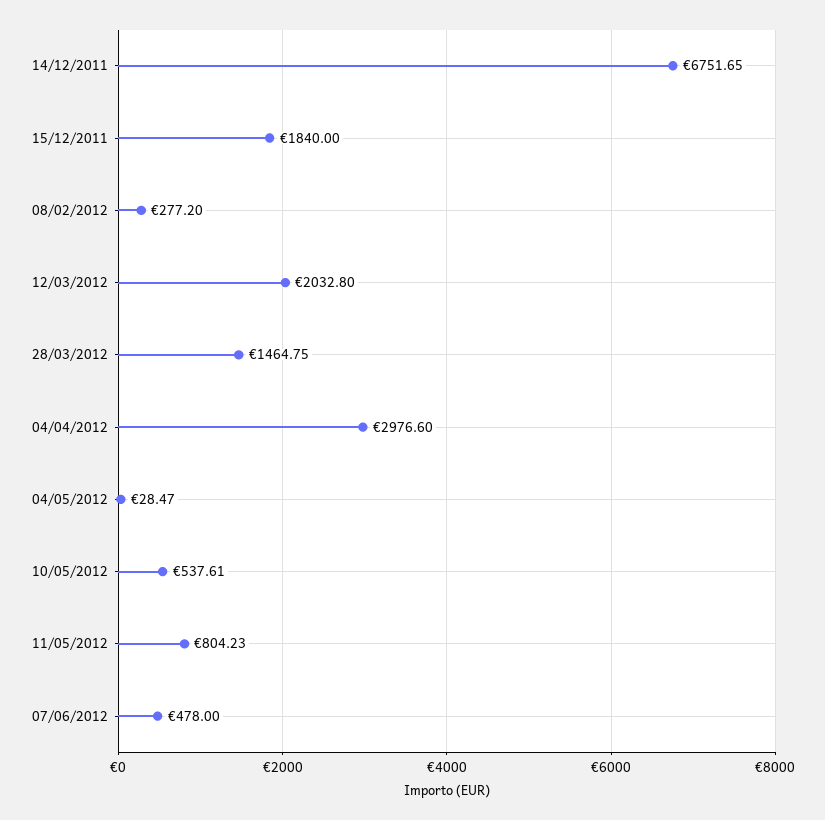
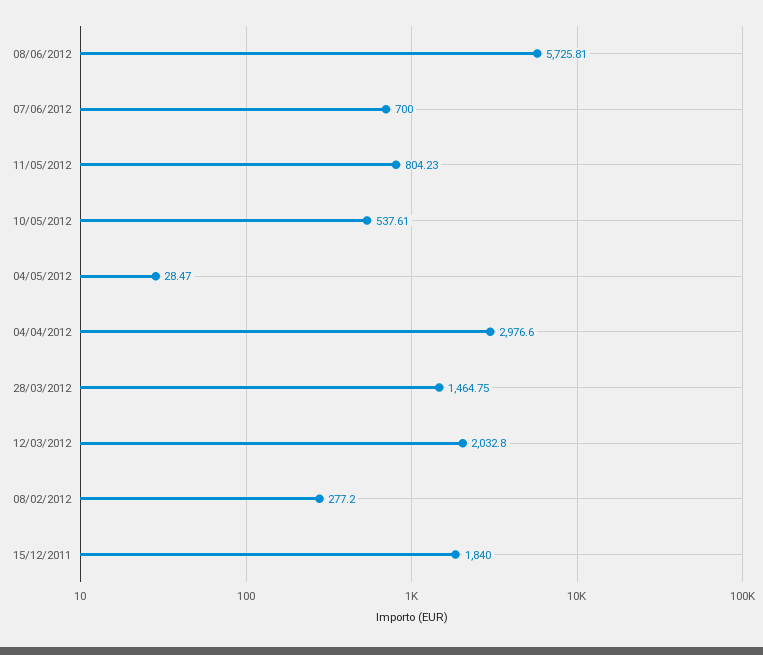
14/12/2011: 6751.65 -> none
07/06/2012: 478 -> 700
08/06/2012: none -> 5725.81

